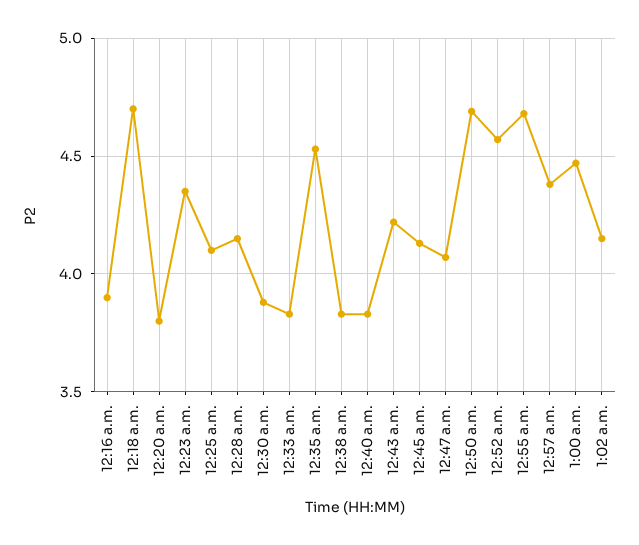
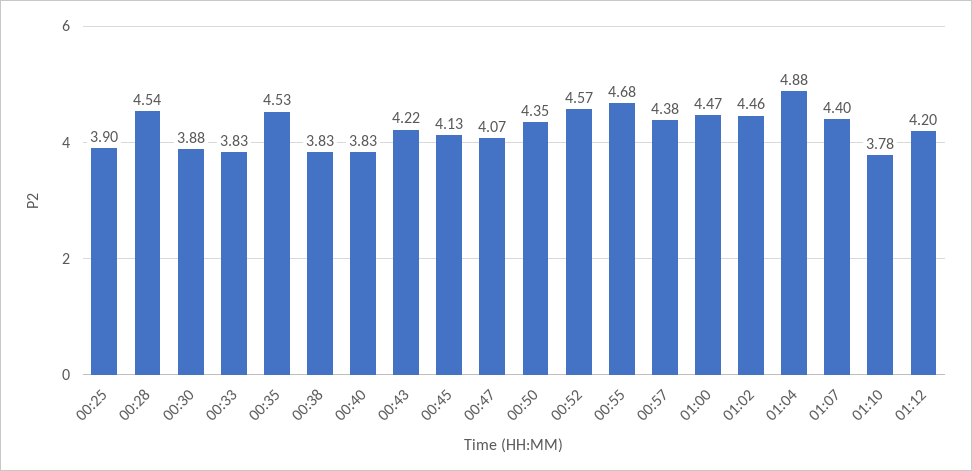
12:16 a.m.: 3.9 -> none
12:18 a.m.: 4.7 -> none
12:20 a.m.: 3.8 -> none
12:23 a.m.: 4.35 -> none
12:25 a.m.: 4.1 -> 3.9
12:28 a.m.: 4.15 -> 4.54
12:50 a.m.: 4.7 -> 4.35
1:02 a.m.: 4.15 -> 4.46
01:04: none -> 4.88
01:07: none -> 4.4
01:10: none -> 3.78
01:12: none -> 4.2

